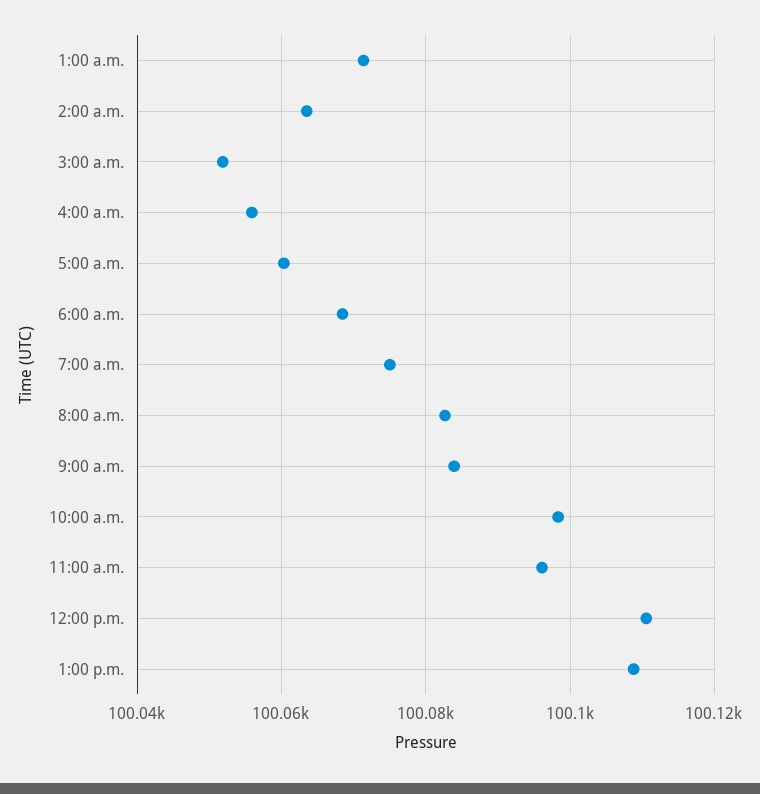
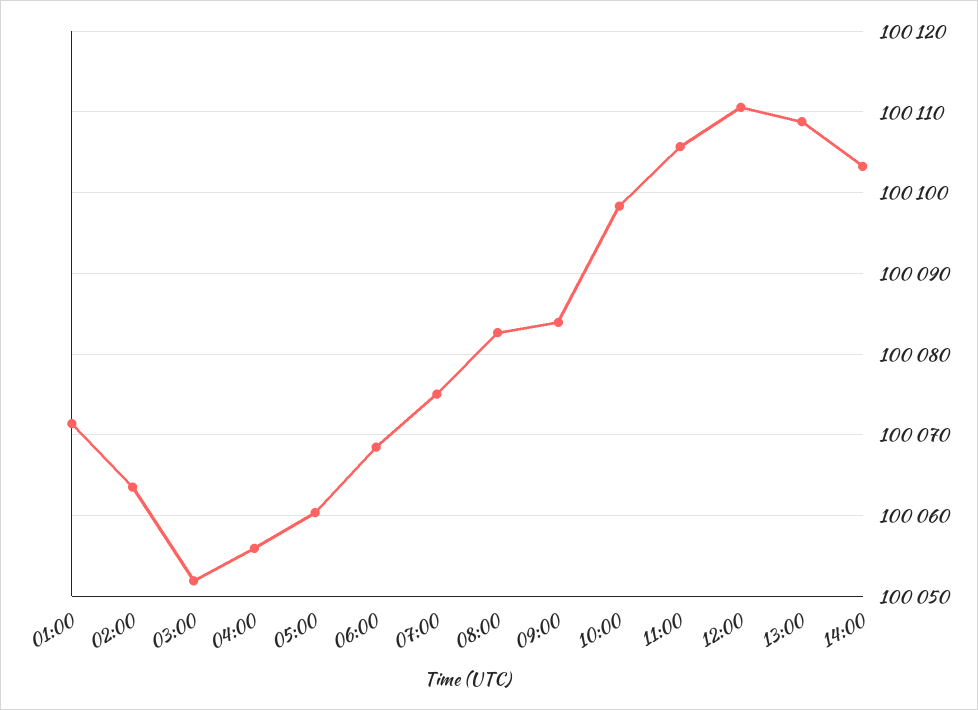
11:00 a.m.: 100096 -> 100106
14:00: none -> 100103

